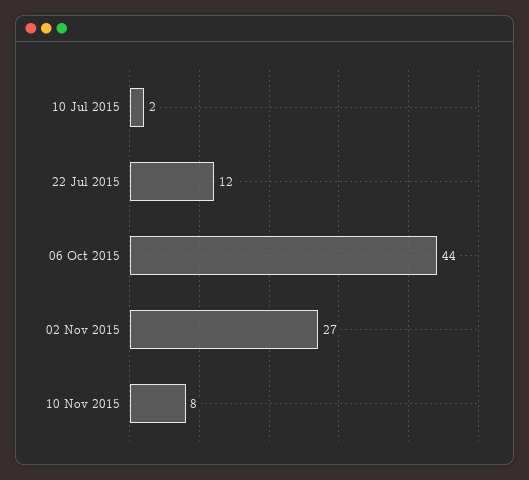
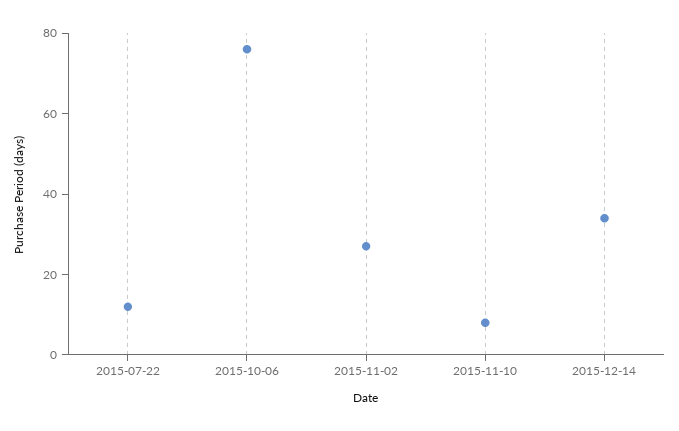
10 Jul 2015: 2 -> none
06 Oct 2015: 44 -> 75
2015-12-14: none -> 35

